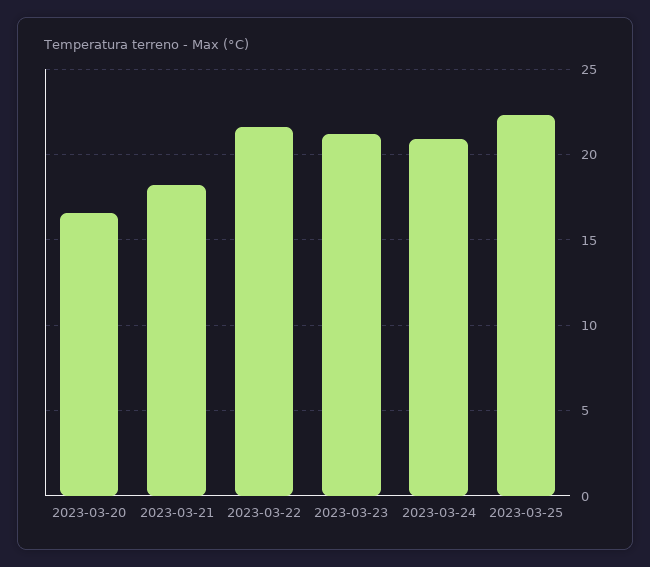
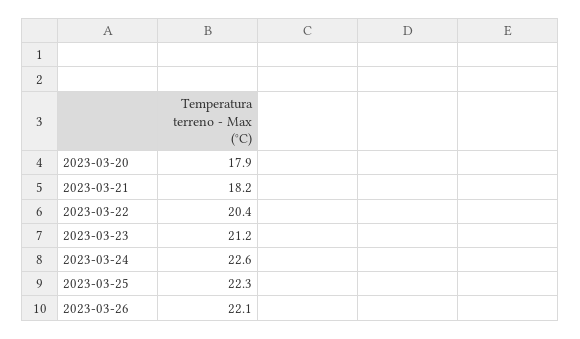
2023-03-20: 16.5 -> 17.9
2023-03-22: 21.5 -> 20.4
2023-03-24: 21 -> 22.6
2023-03-26: none -> 22.1

